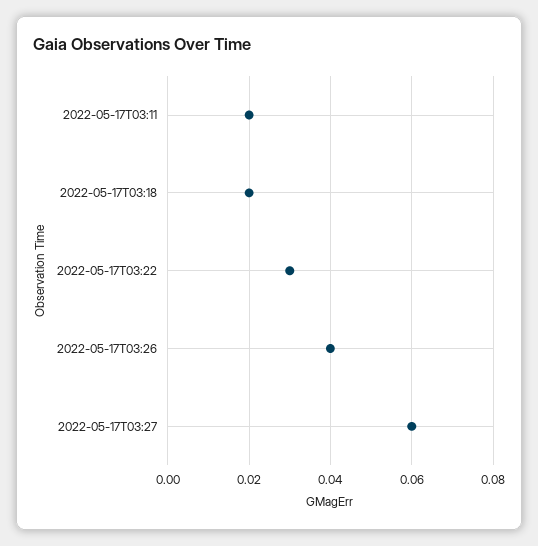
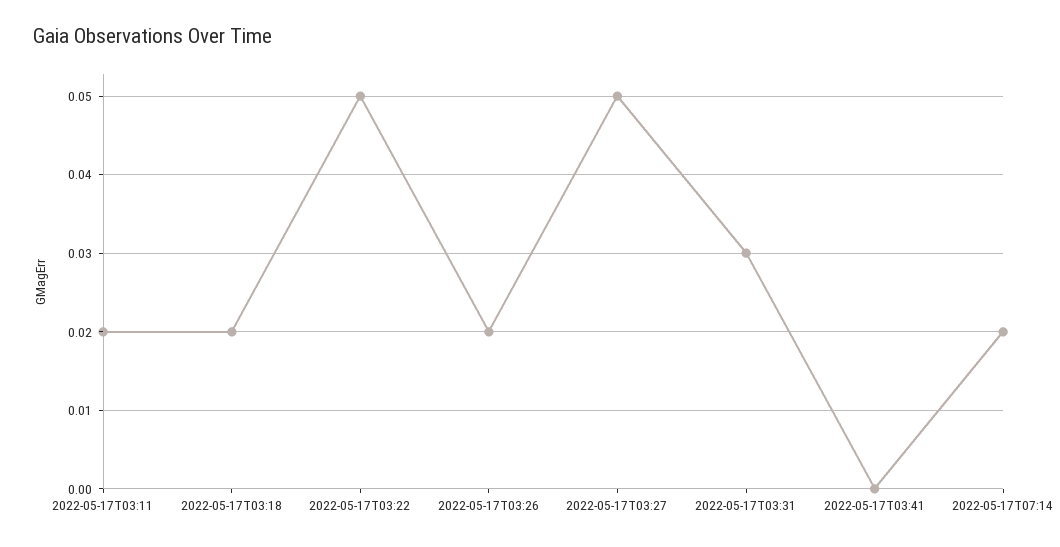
2022-05-17T03:22: 0.03 -> 0.05
2022-05-17T03:26: 0.04 -> 0.02
2022-05-17T03:27: 0.06 -> 0.05
2022-05-17T03:31: none -> 0.03
2022-05-17T03:41: none -> 0
2022-05-17T07:14: none -> 0.02

